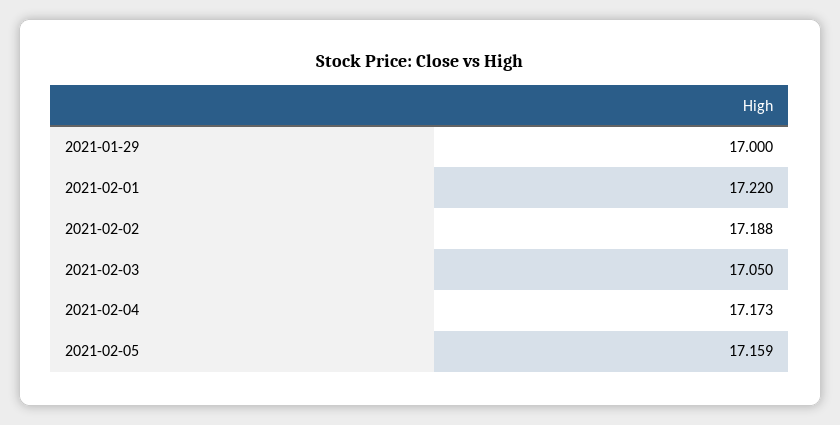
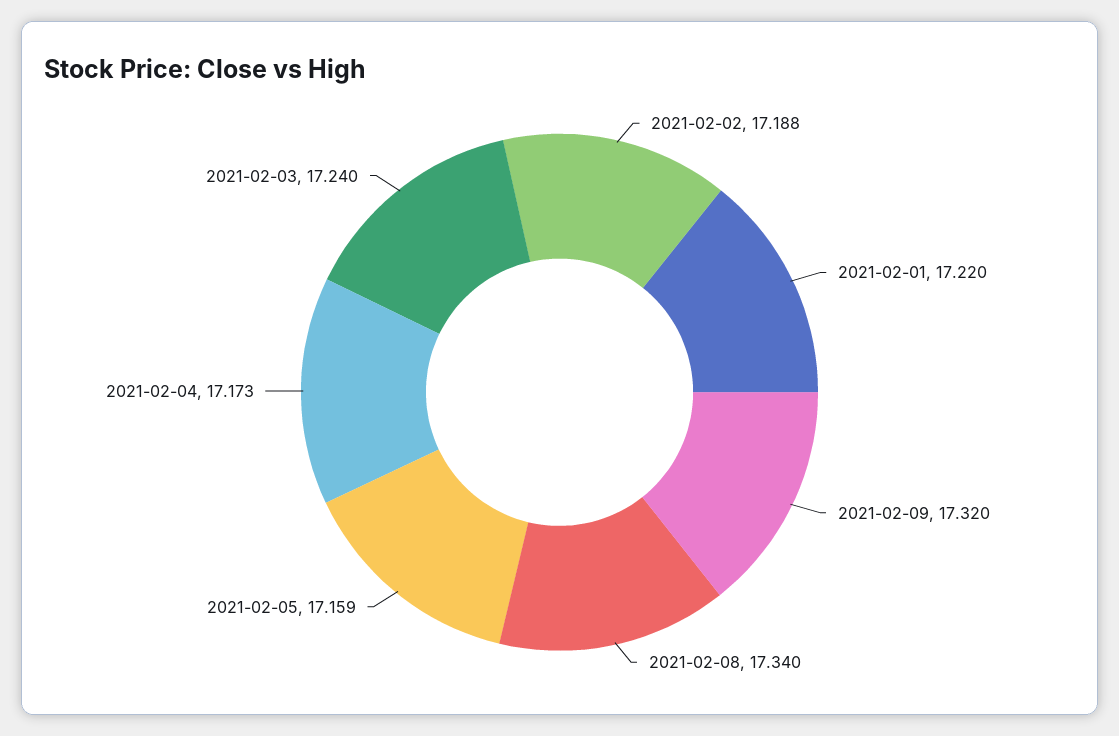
2021-01-29: 17 -> none
2021-02-03: 17.05 -> 17.24
2021-02-09: none -> 17.32
2021-02-08: none -> 17.34

